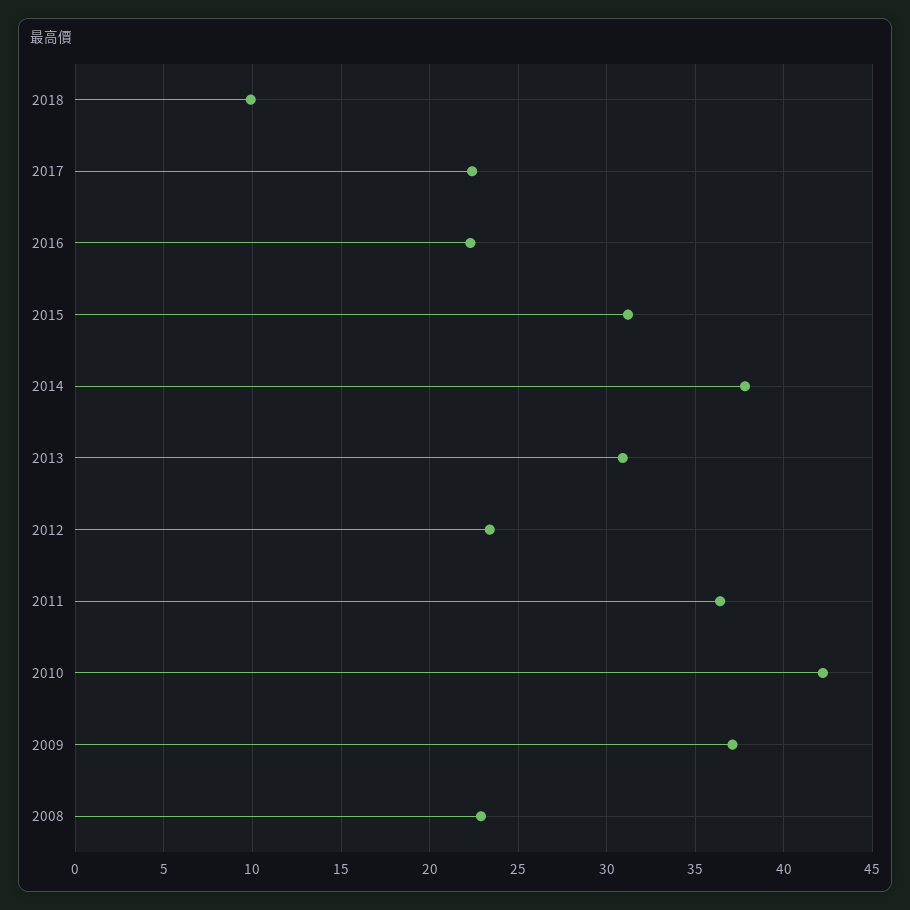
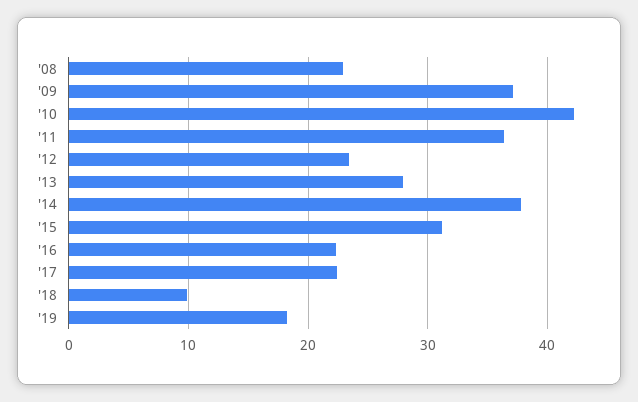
2013: 31 -> 28
'19: none -> 18

